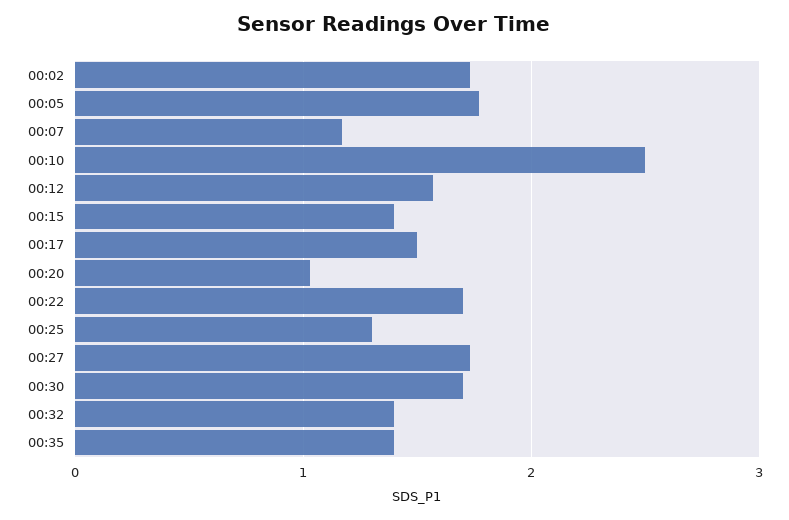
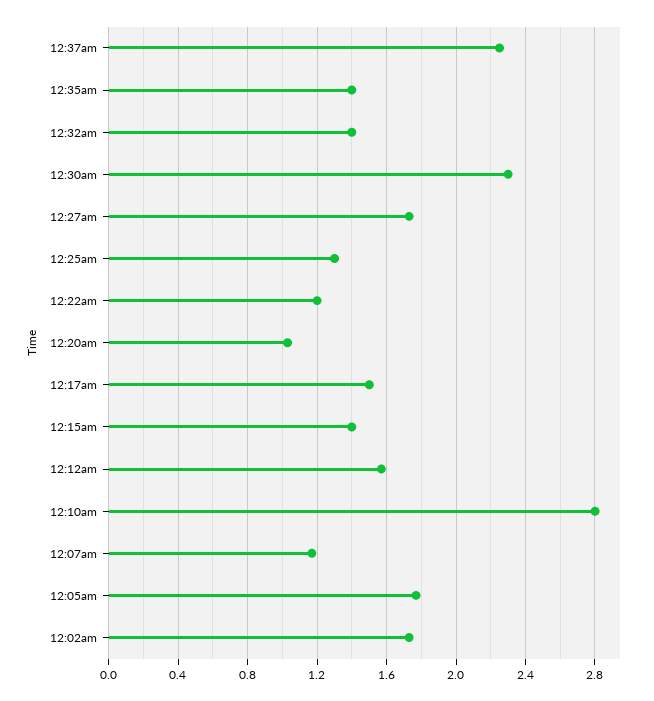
00:10: 2.5 -> 2.8
00:22: 1.7 -> 1.2
00:30: 1.7 -> 2.3
12:37am: none -> 2.25

